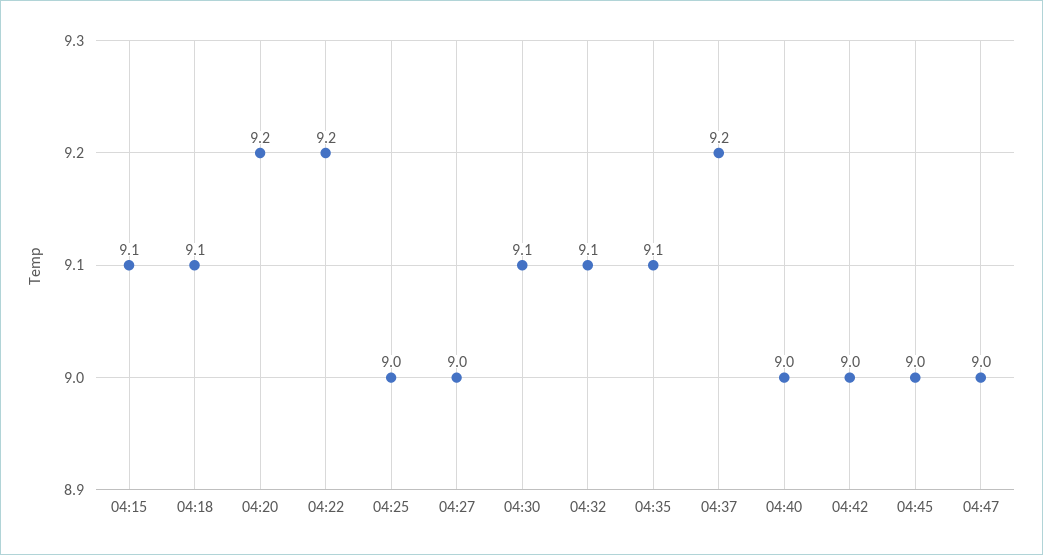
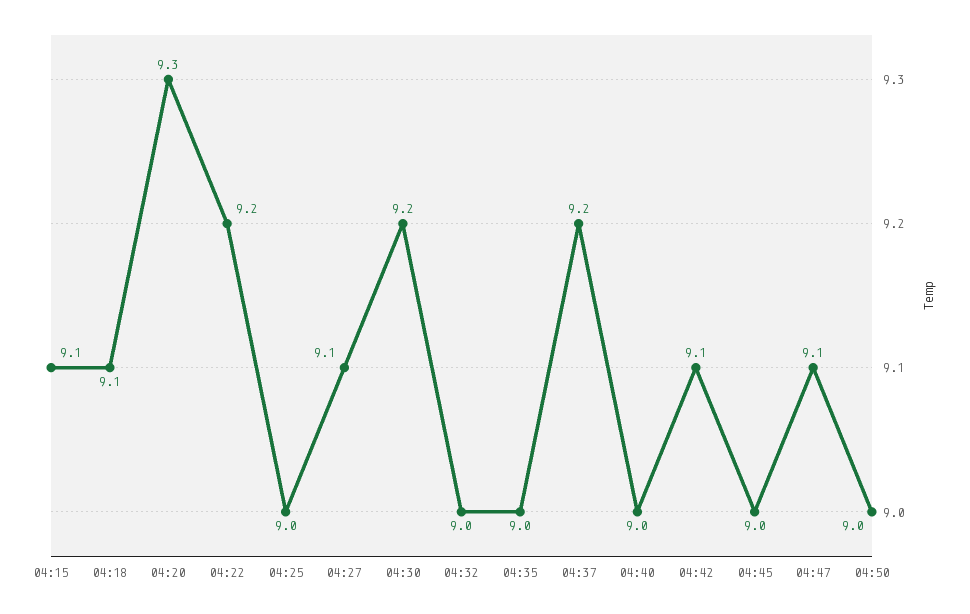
04:20: 9.2 -> 9.3
04:27: 9 -> 9.1
04:30: 9.1 -> 9.2
04:32: 9.1 -> 9
04:35: 9.1 -> 9
04:42: 9 -> 9.1
04:47: 9 -> 9.1
04:50: none -> 9

